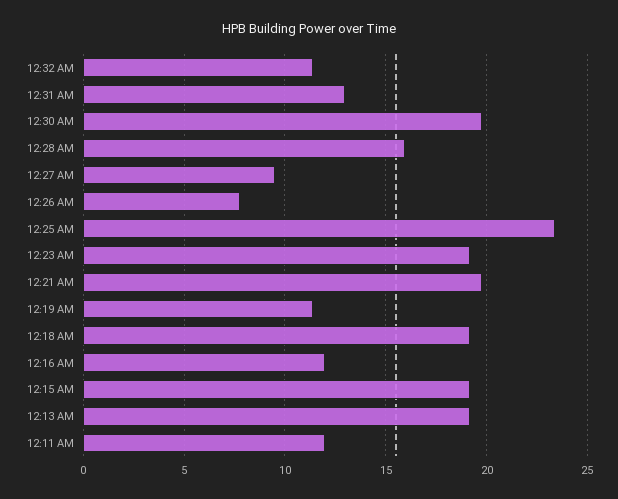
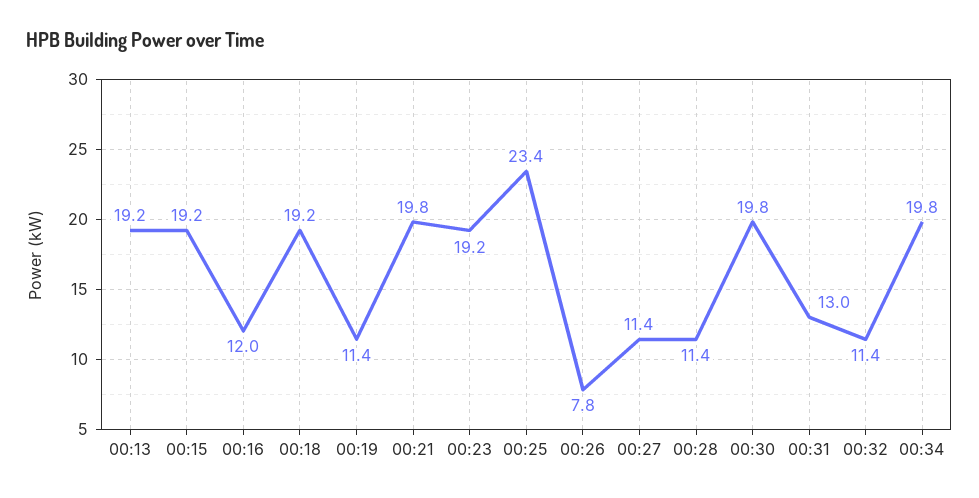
12:28 AM: 16 -> 11.4
12:27 AM: 9.5 -> 11.4
12:11 AM: 12 -> none
00:34: none -> 19.8

